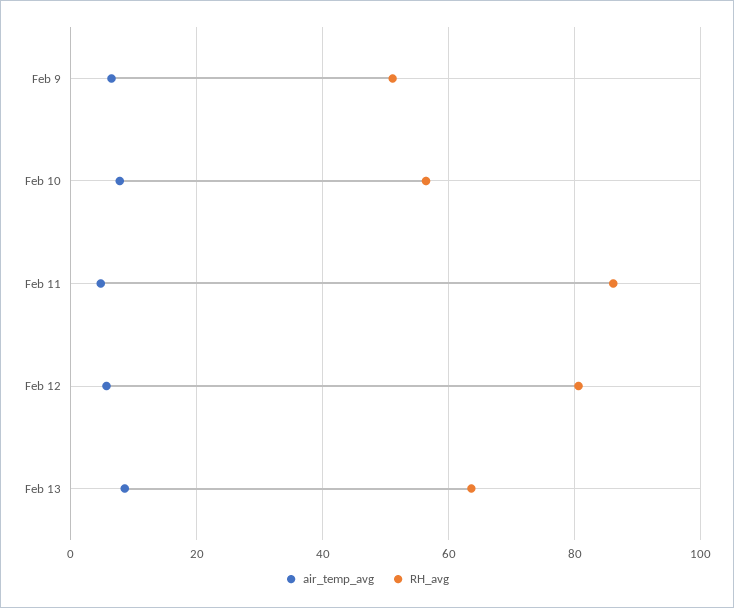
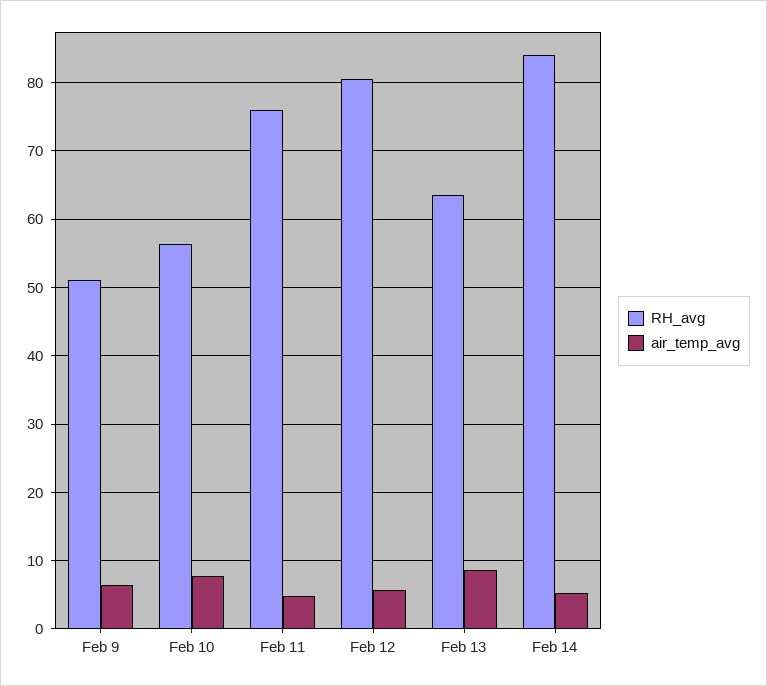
RH_avg, Feb 11: 86 -> 76
RH_avg, Feb 14: none -> 84
air_temp_avg, Feb 14: none -> 5

